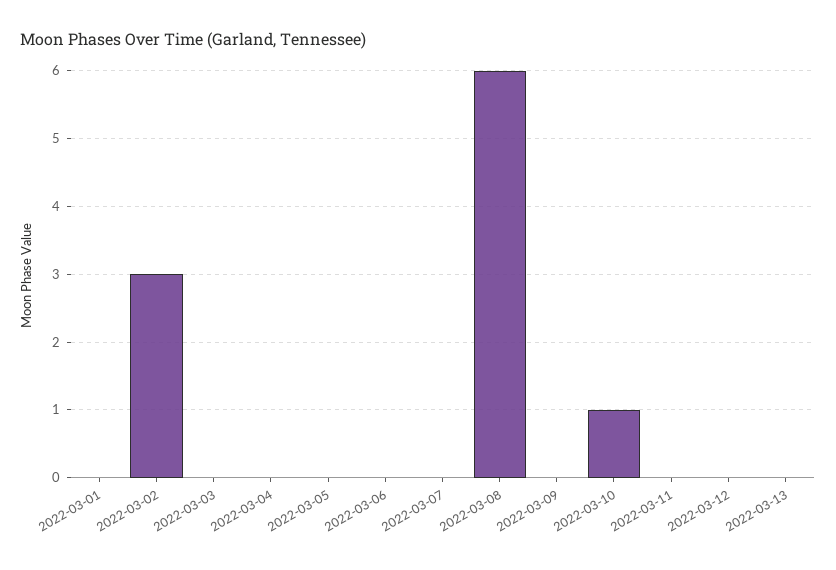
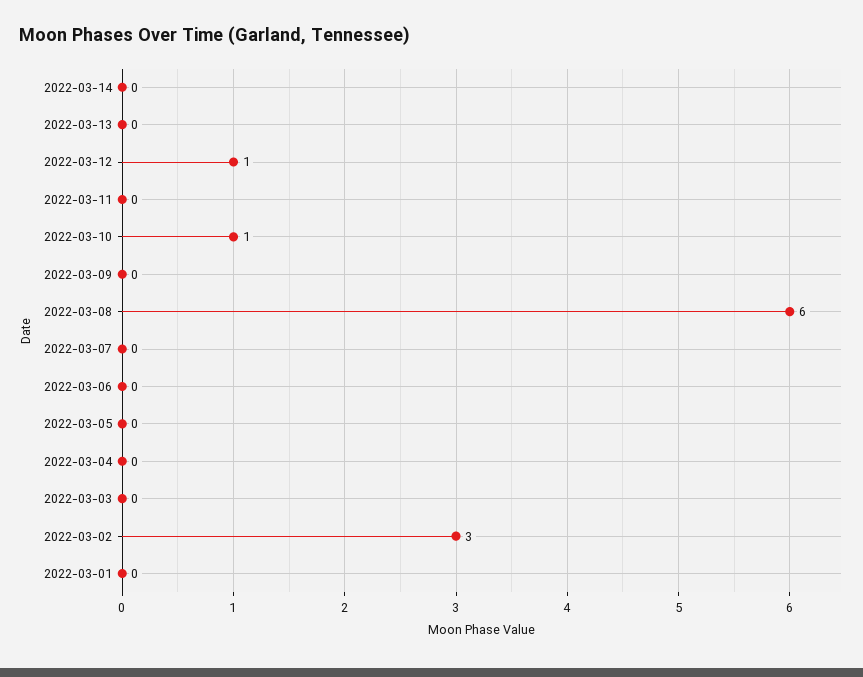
2022-03-12: 0 -> 1
2022-03-14: none -> 0

